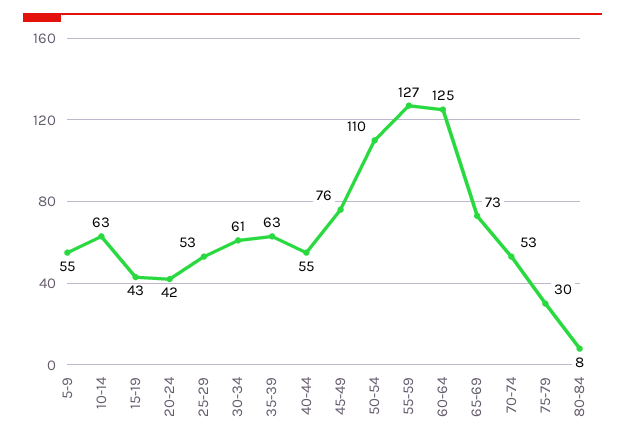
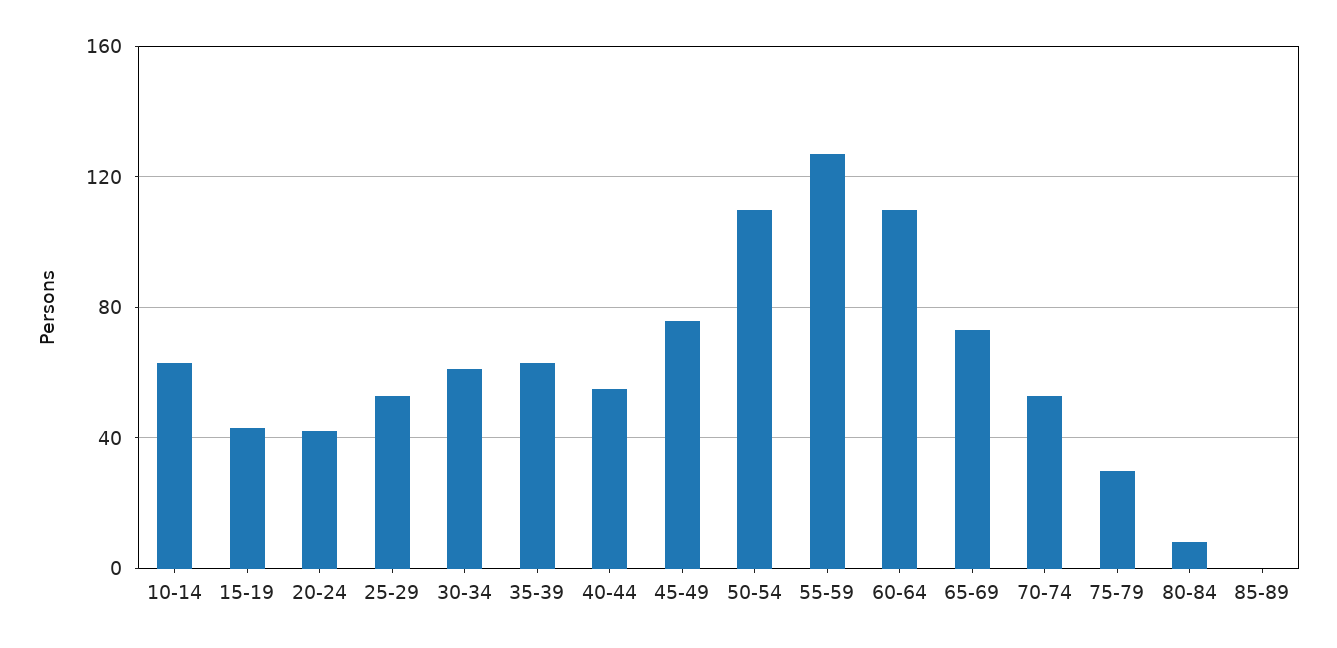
5-9: 55 -> none
60-64: 125 -> 110
85-89: none -> 0

